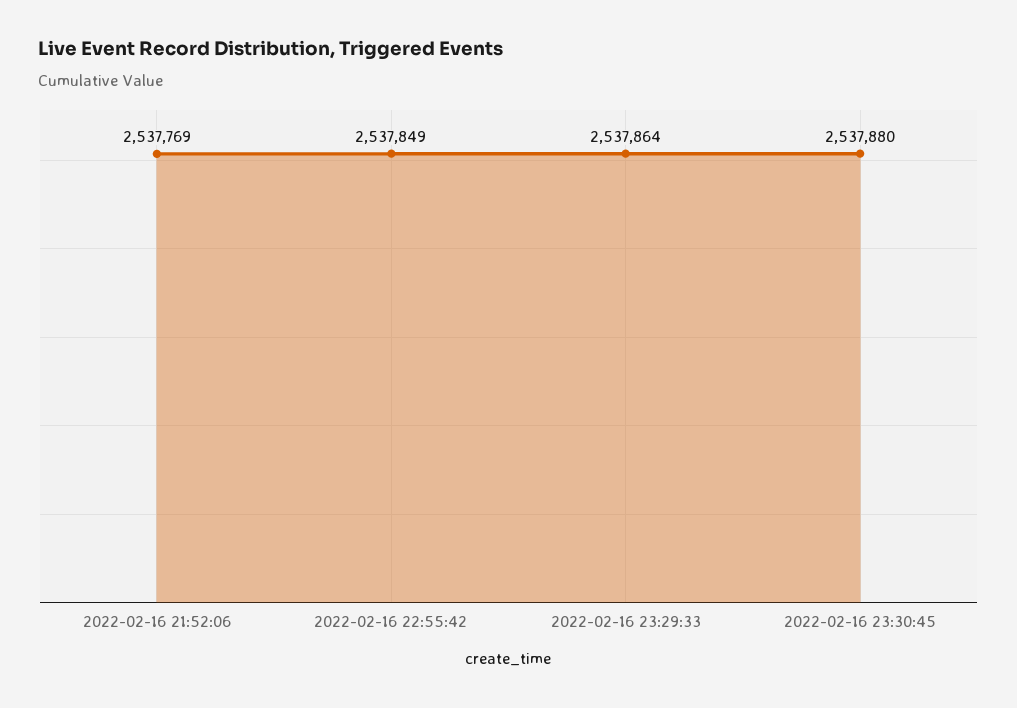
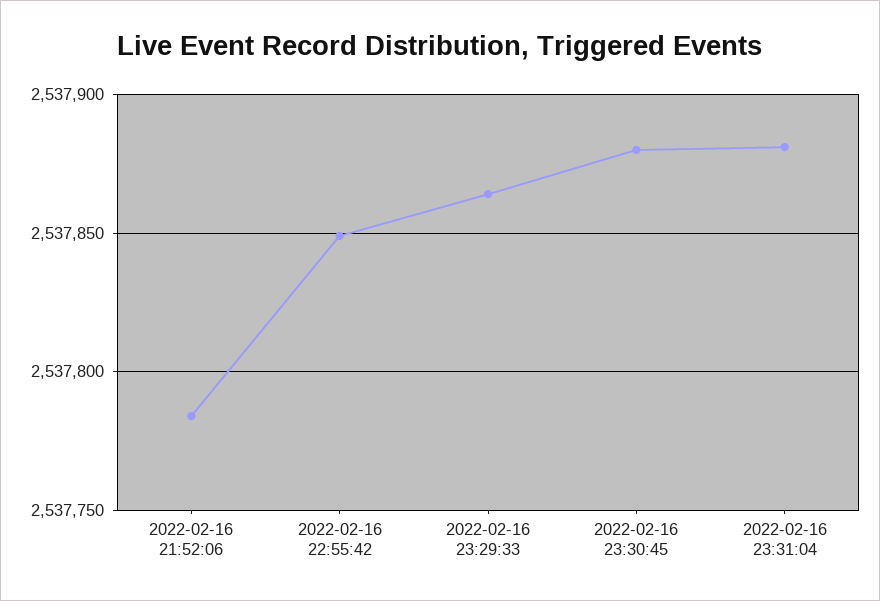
2022-02-16 21:52:06: 2537769 -> 2537785
2022-02-16 23:31:04: none -> 2537880

